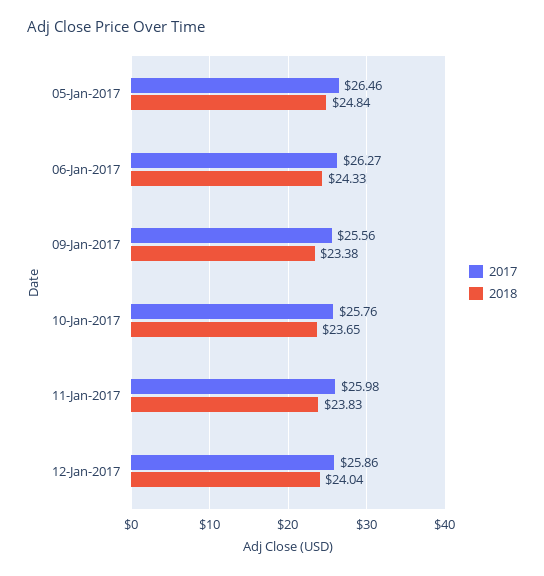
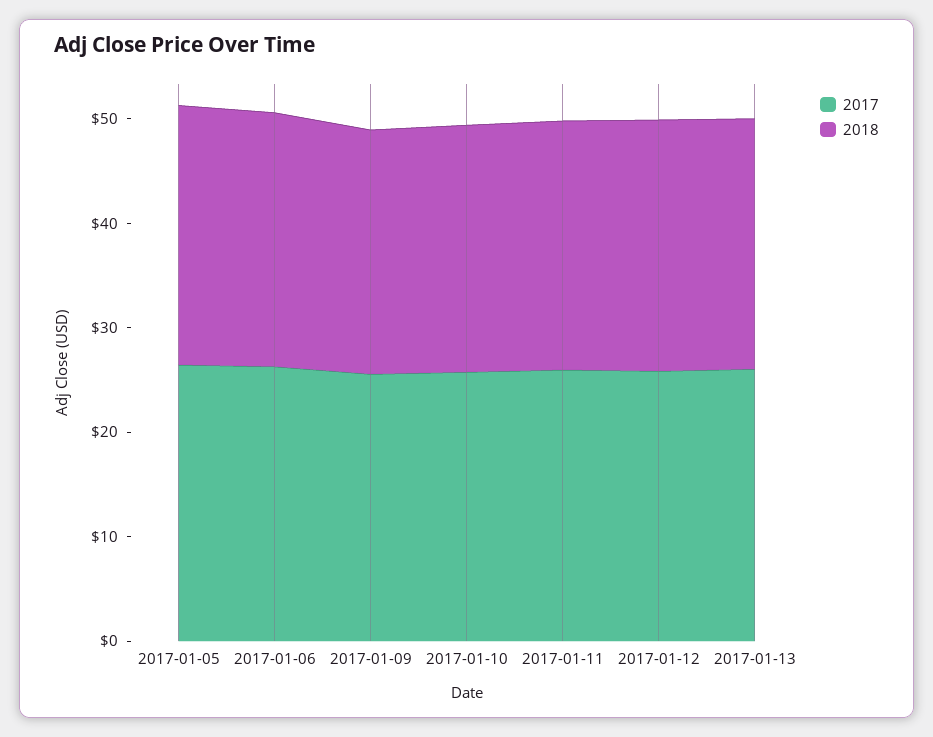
2017, 2017-01-13: none -> 26
2018, 2017-01-13: none -> 24

